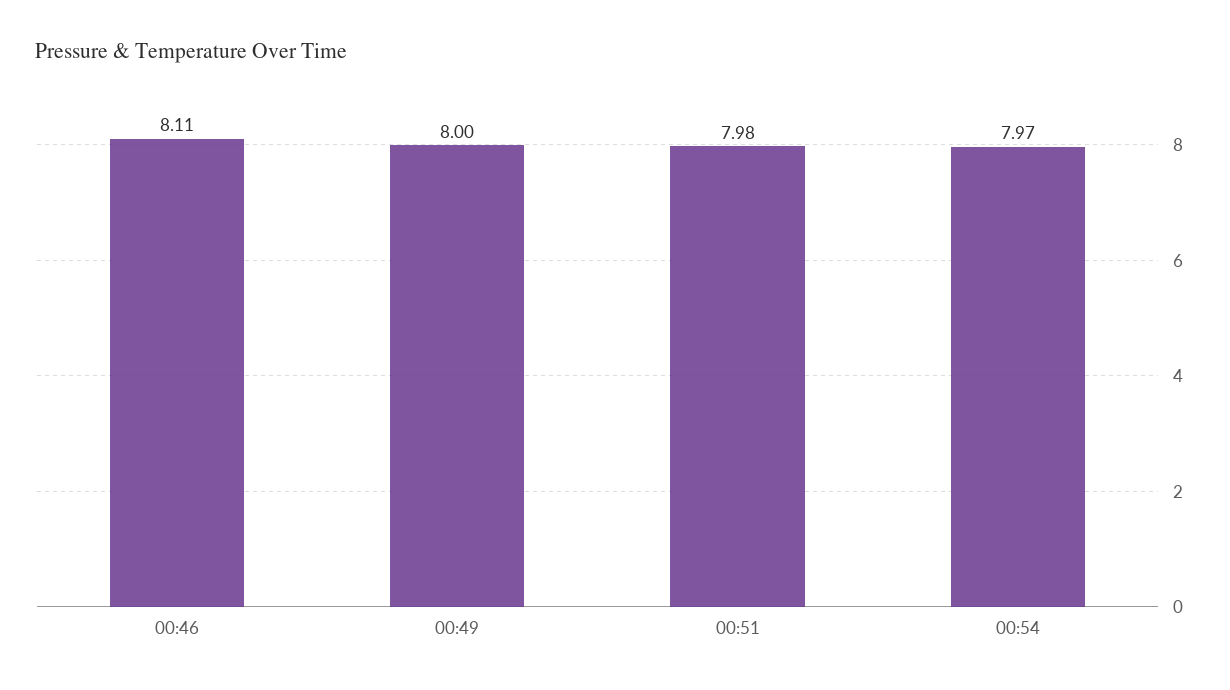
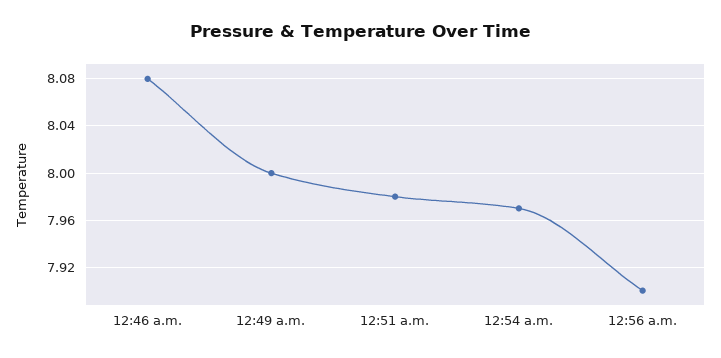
00:46: 8.11 -> 8.08
12:56 a.m.: none -> 7.9

